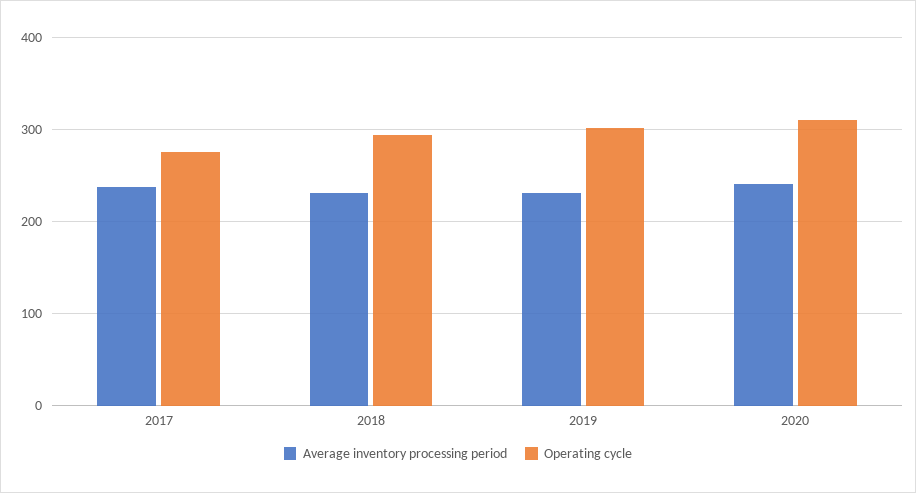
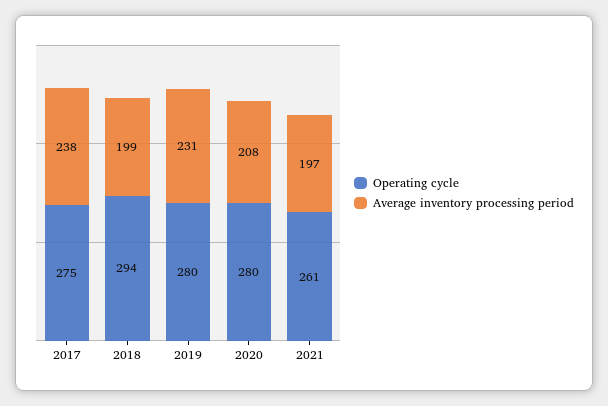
Average inventory processing period, 2018: 230 -> 199
Operating cycle, 2019: 300 -> 280
Average inventory processing period, 2020: 240 -> 208
Operating cycle, 2020: 310 -> 280
Operating cycle, 2021: none -> 261
Average inventory processing period, 2021: none -> 197

